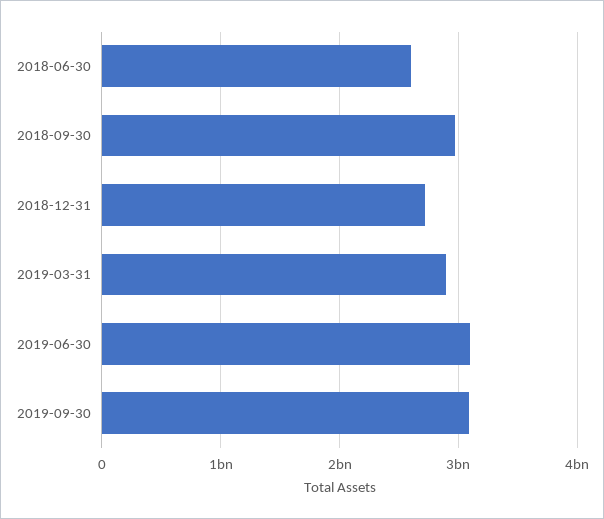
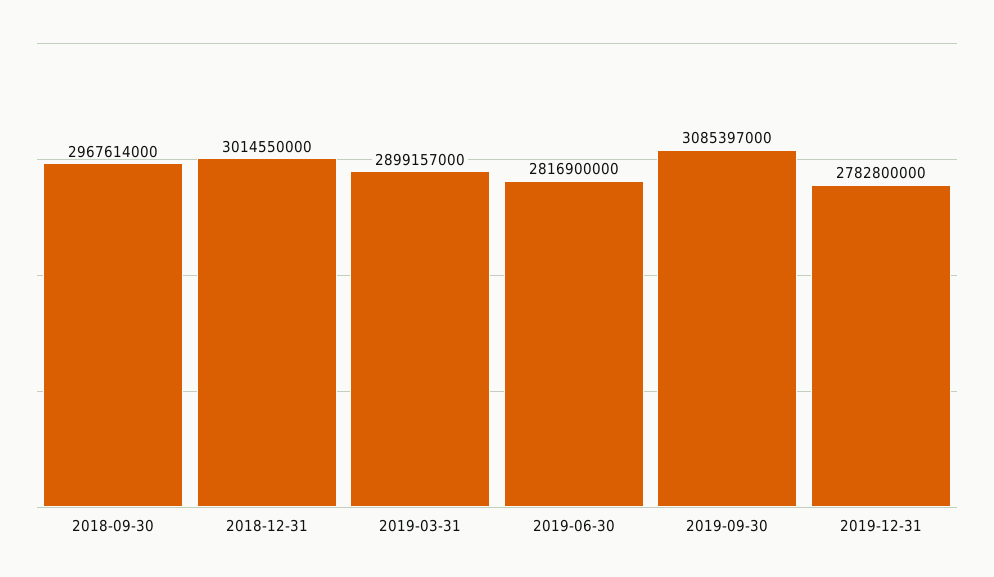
2018-06-30: 2600000000 -> none
2018-12-31: 2700000000 -> 3014550000
2019-06-30: 3100000000 -> 2816900000
2019-12-31: none -> 2782800000

